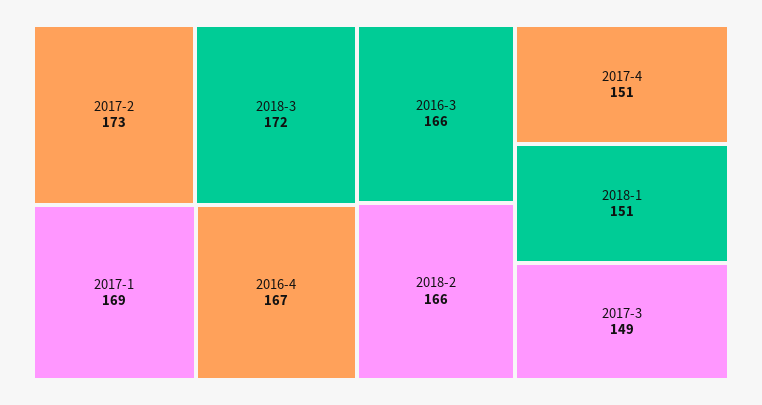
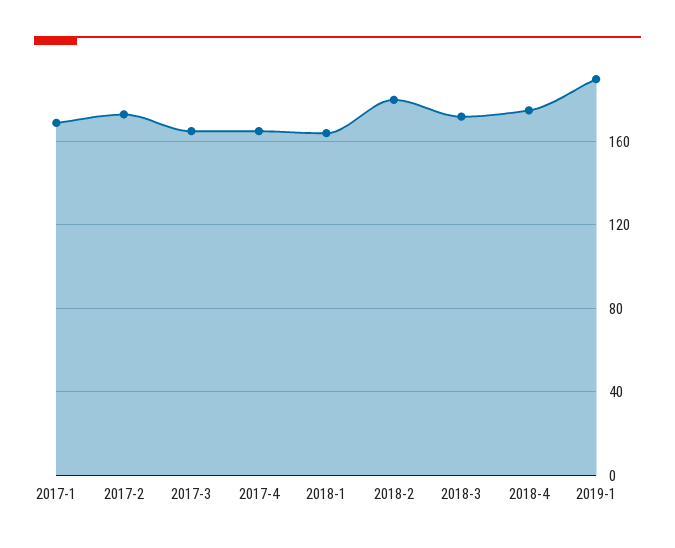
2016-4: 167 -> none
2016-3: 166 -> none
2018-2: 166 -> 180
2017-4: 151 -> 165
2018-1: 151 -> 165
2017-3: 149 -> 165
2018-4: none -> 175
2019-1: none -> 190

